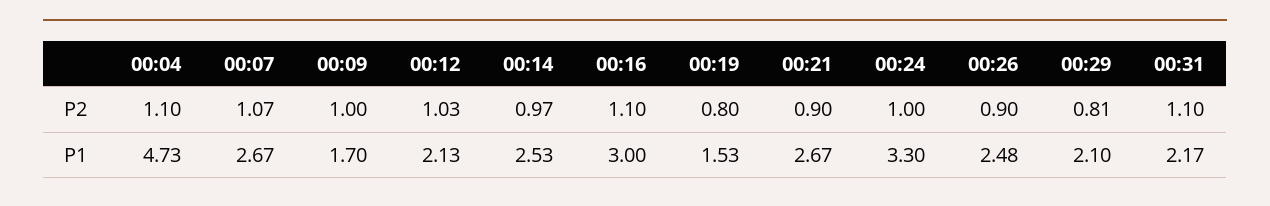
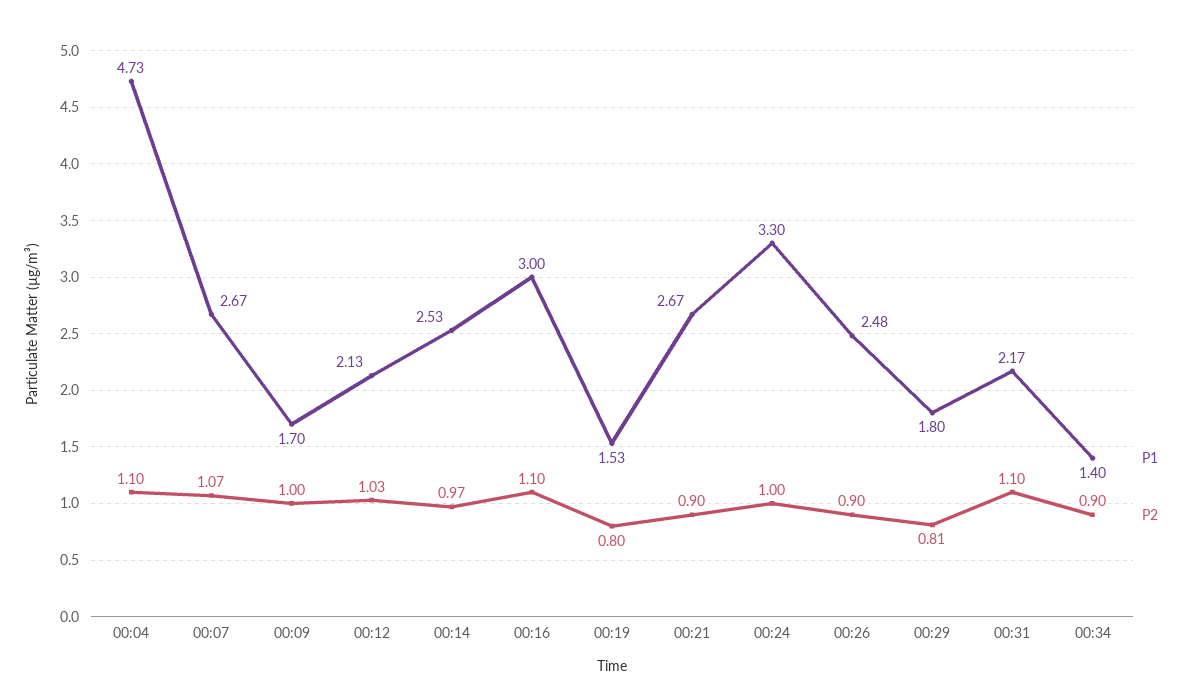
P1, 00:29: 2.1 -> 1.8
P1, 00:34: none -> 1.4
P2, 00:34: none -> 0.9

